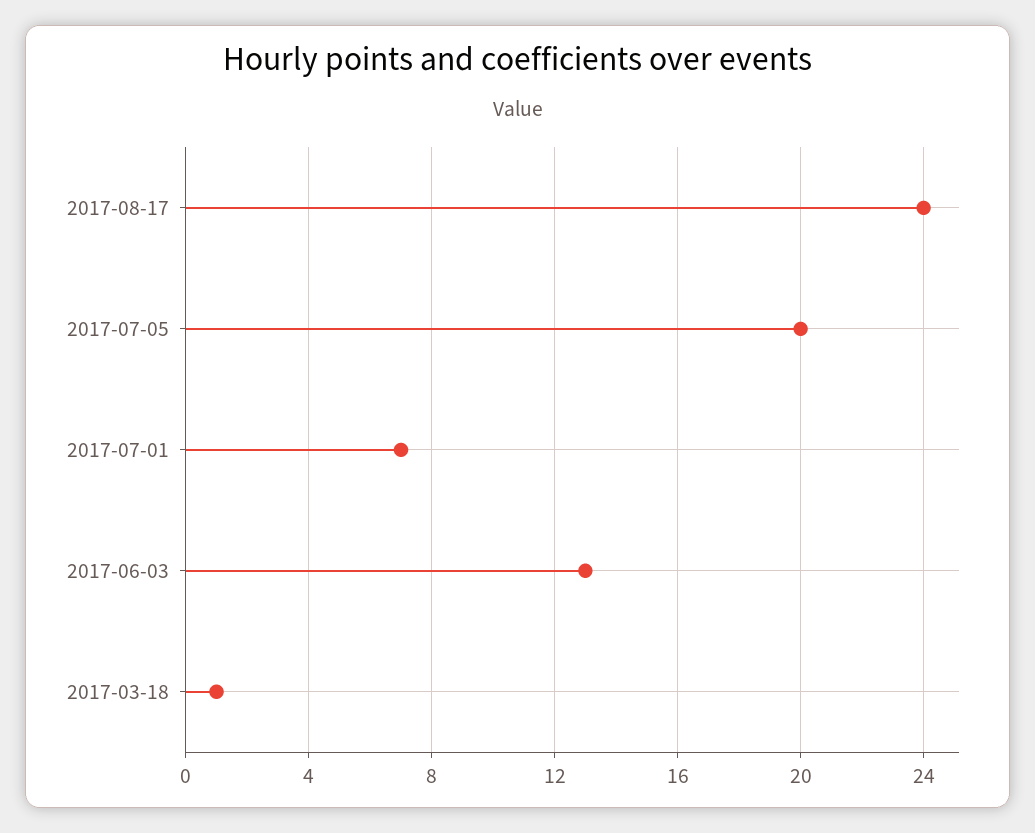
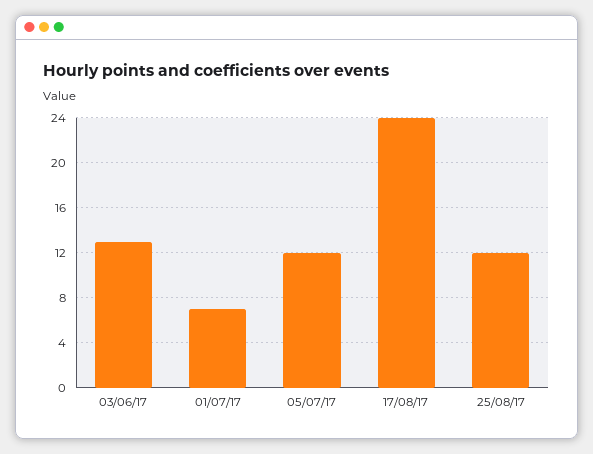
2017-07-05: 20 -> 12
2017-03-18: 1 -> none
25/08/17: none -> 12

